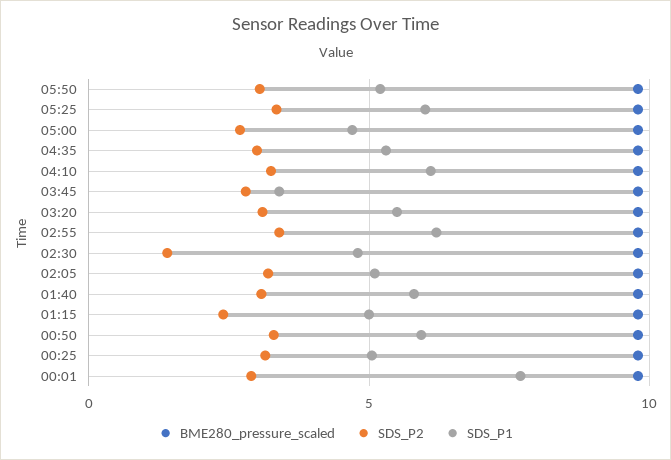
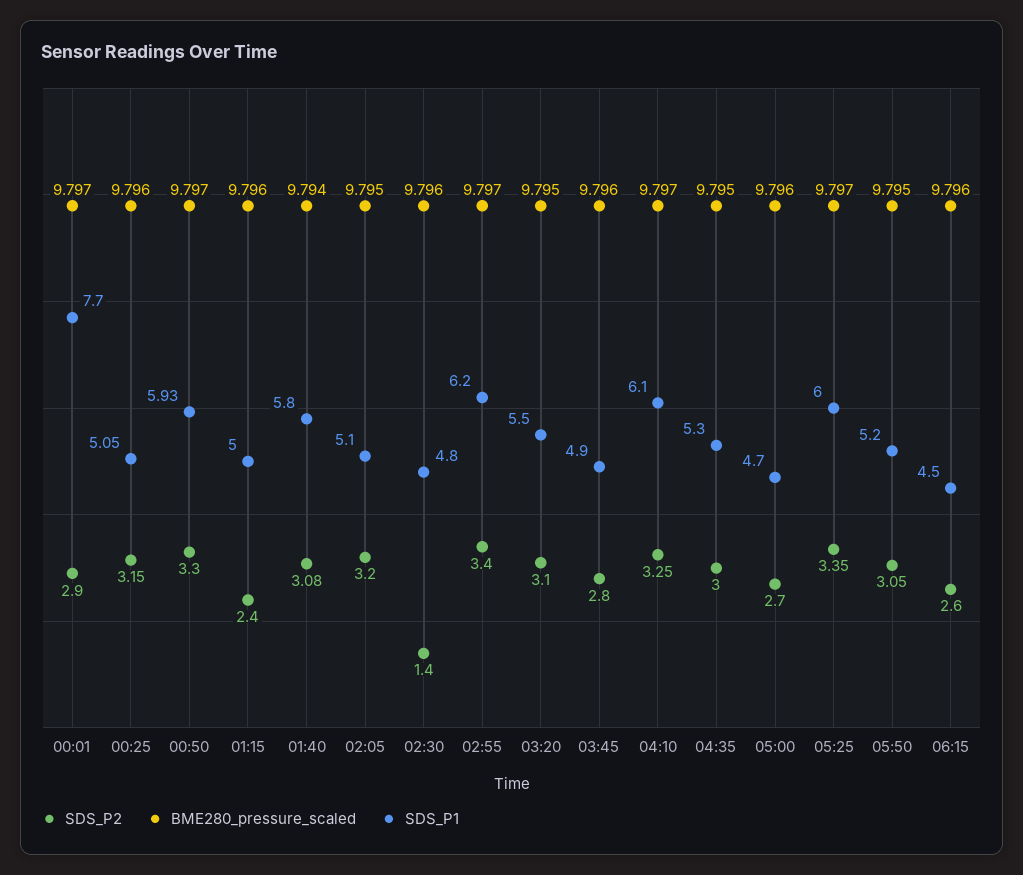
SDS_P1, 03:45: 3.5 -> 4.9
SDS_P2, 06:15: none -> 2.6
BME280_pressure_scaled, 06:15: none -> 9.796
SDS_P1, 06:15: none -> 4.5

